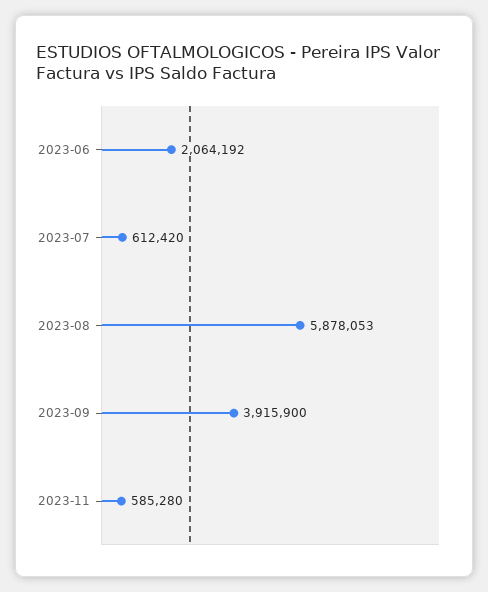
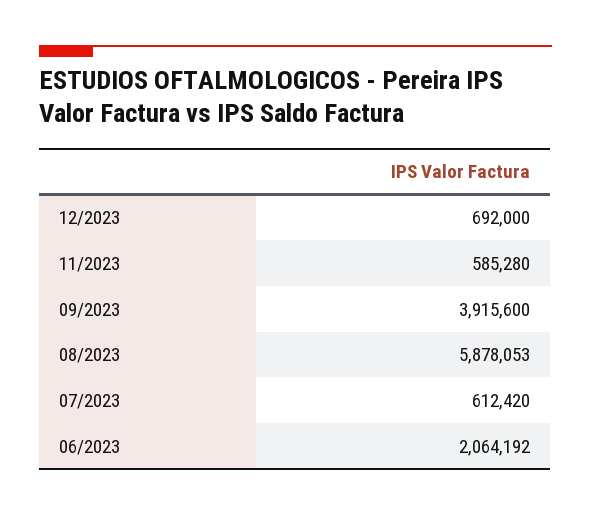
2023-09: 3915900 -> 3915600
12/2023: none -> 692000

